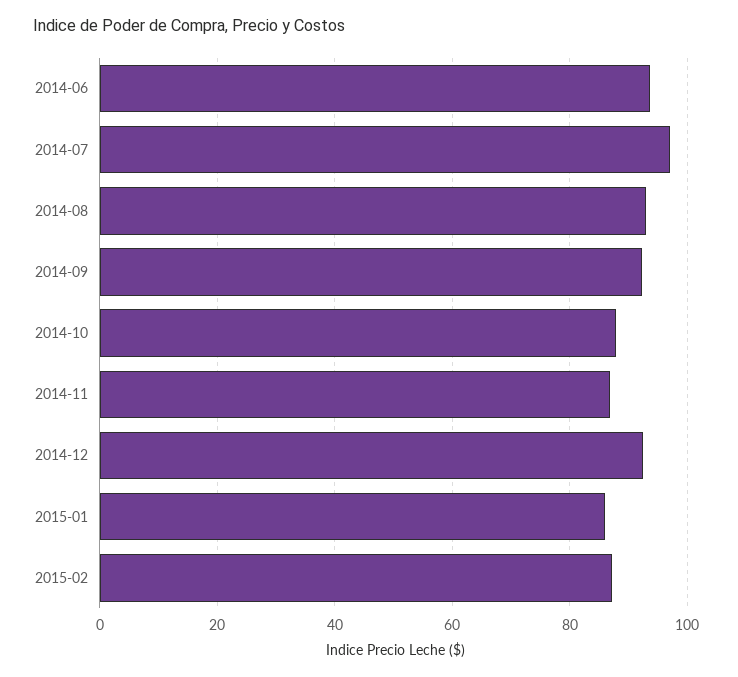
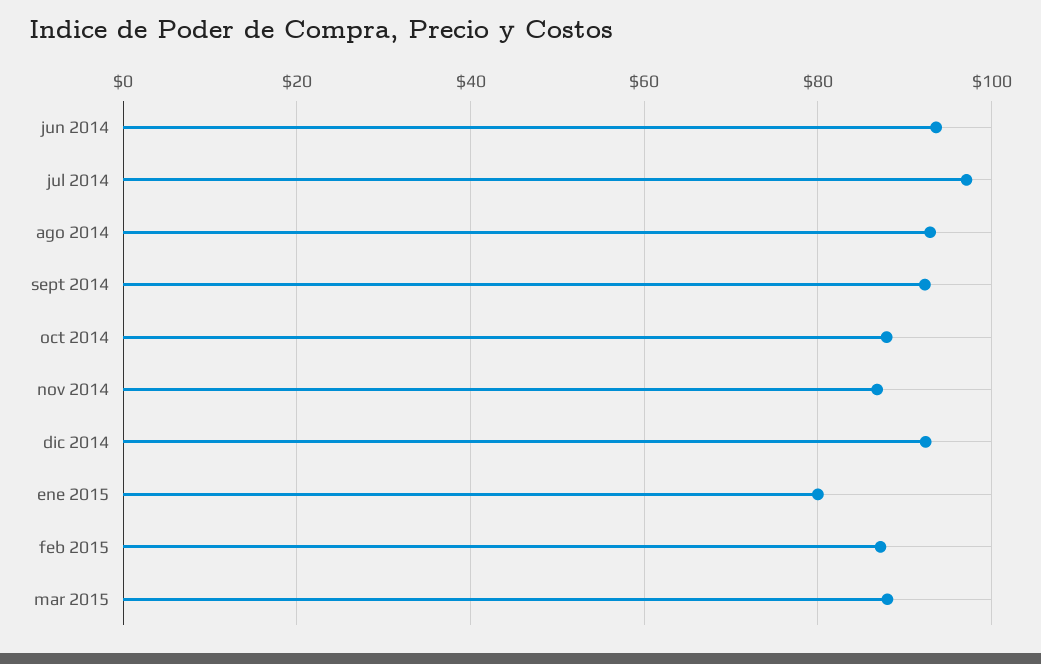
2015-01: 86 -> 80
mar 2015: none -> 88

